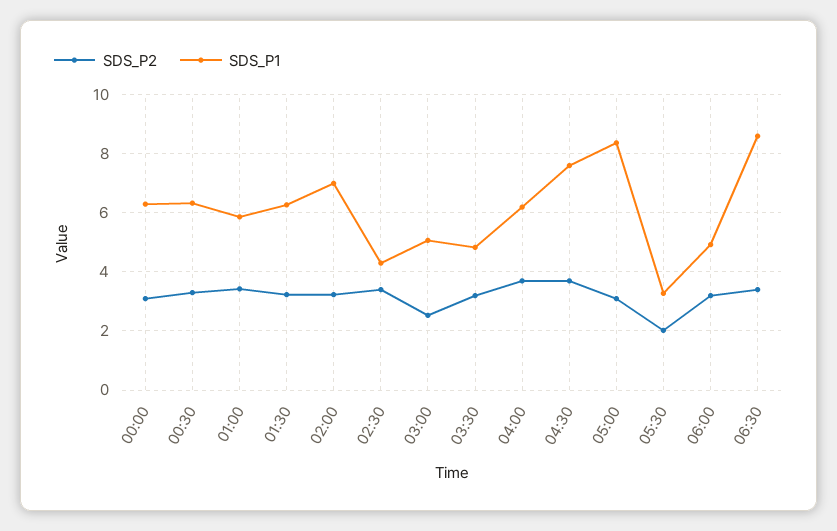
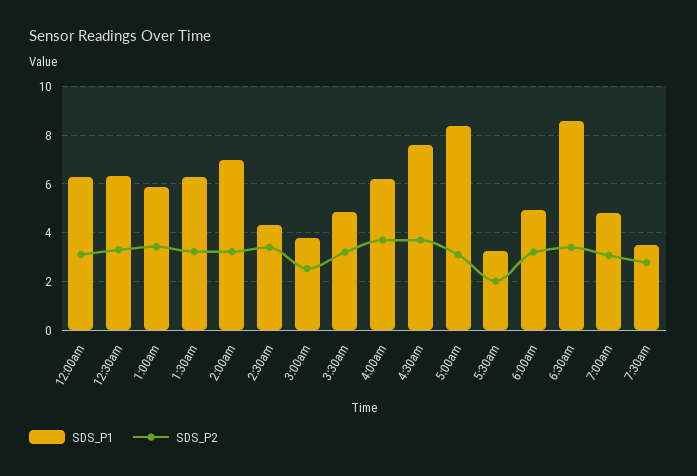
SDS_P1, 03:00: 5 -> 3.75
SDS_P1, 7:00am: none -> 4.75
SDS_P2, 7:00am: none -> 3
SDS_P1, 7:30am: none -> 3.5
SDS_P2, 7:30am: none -> 2.75

